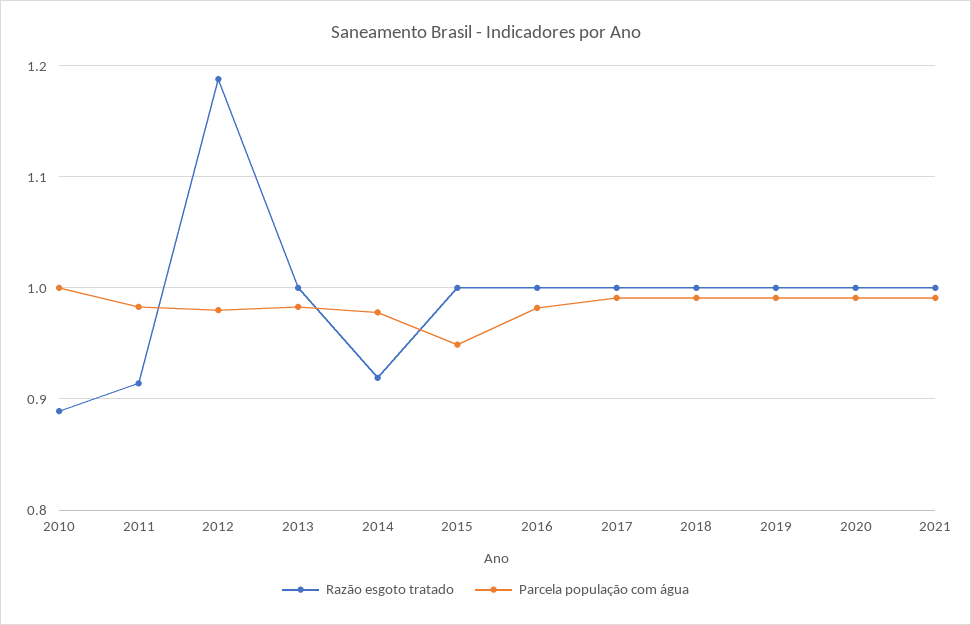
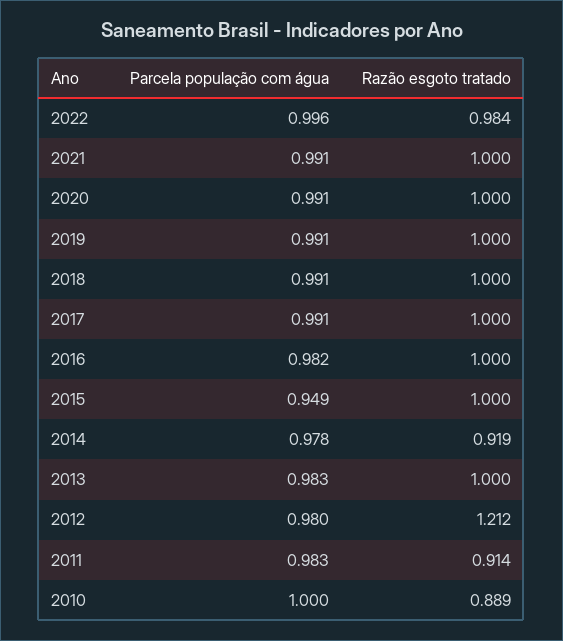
Razão esgoto tratado, 2012: 1.19 -> 1.212
Parcela população com água, 2022: none -> 0.996
Razão esgoto tratado, 2022: none -> 0.984

